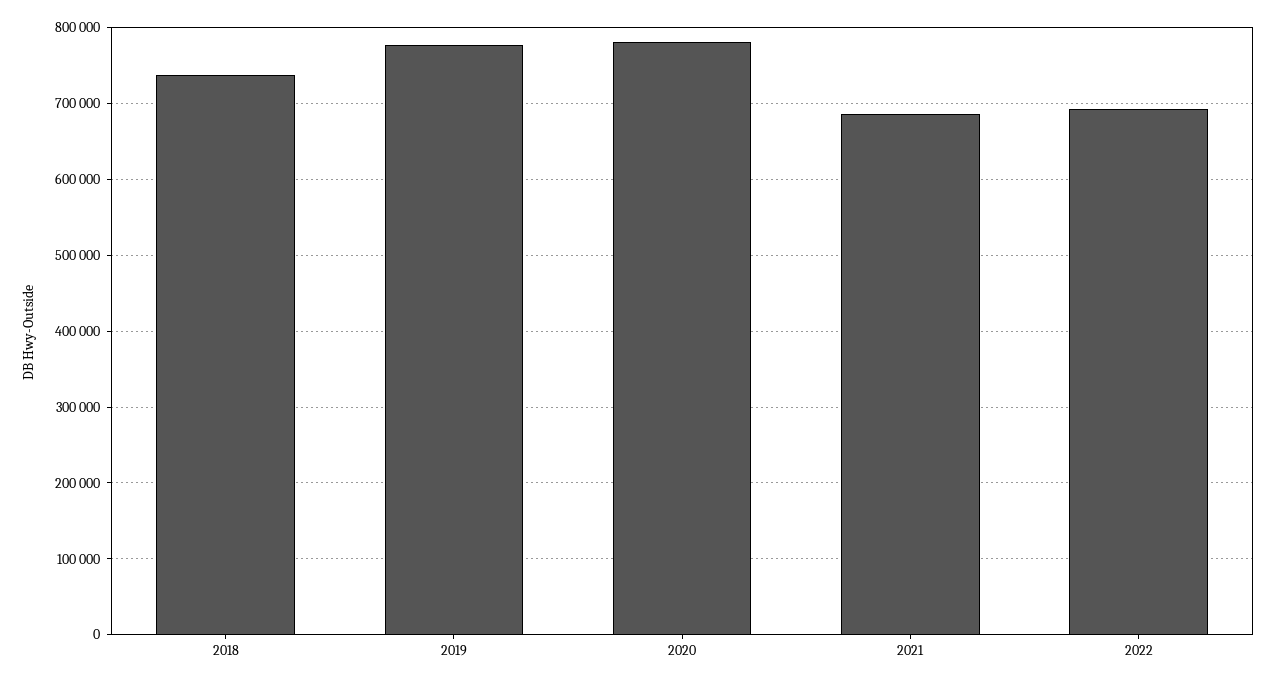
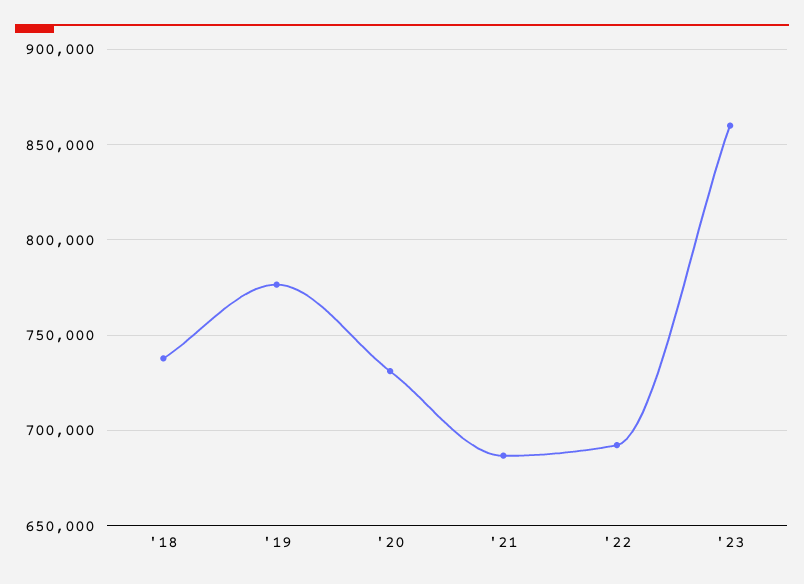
2020: 780000 -> 730000
'23: none -> 860000

